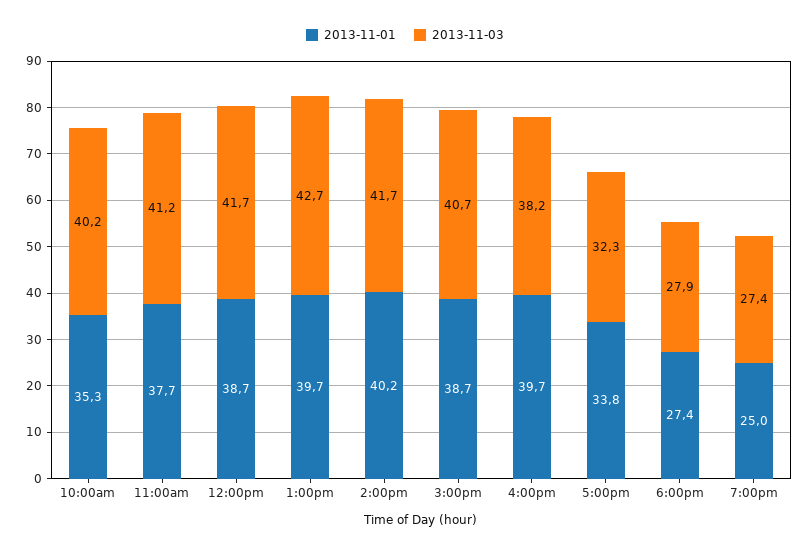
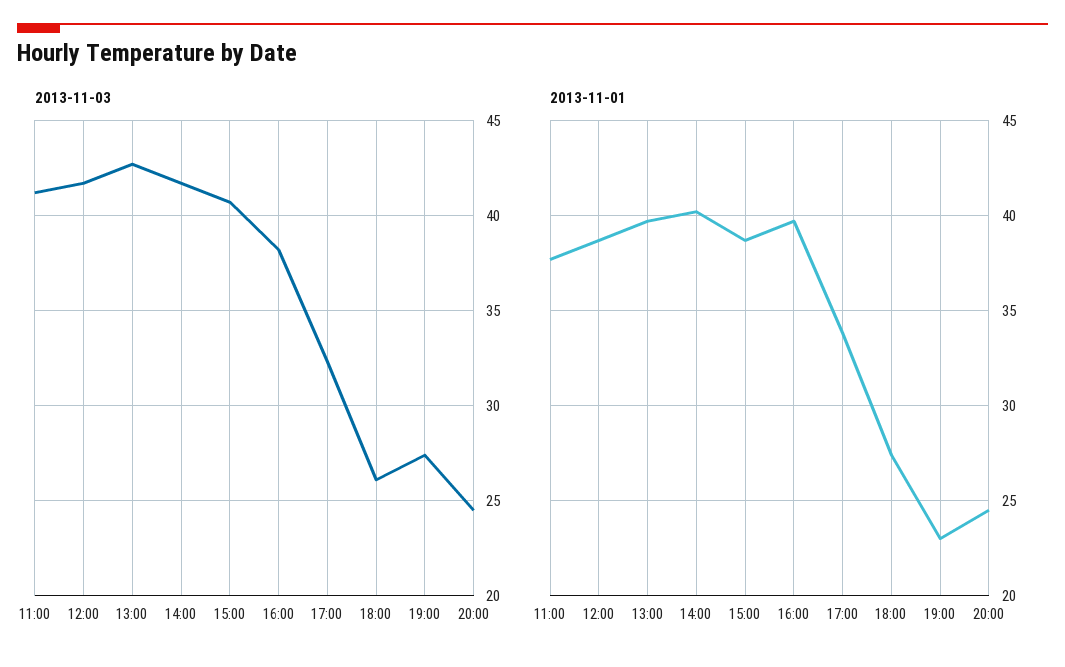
2013-11-01, 10:00am: 35.3 -> none
2013-11-03, 10:00am: 40.2 -> none
2013-11-03, 6:00pm: 27.9 -> 26
2013-11-01, 7:00pm: 25 -> 23
2013-11-03, 20:00: none -> 24.5
2013-11-01, 20:00: none -> 24.5

